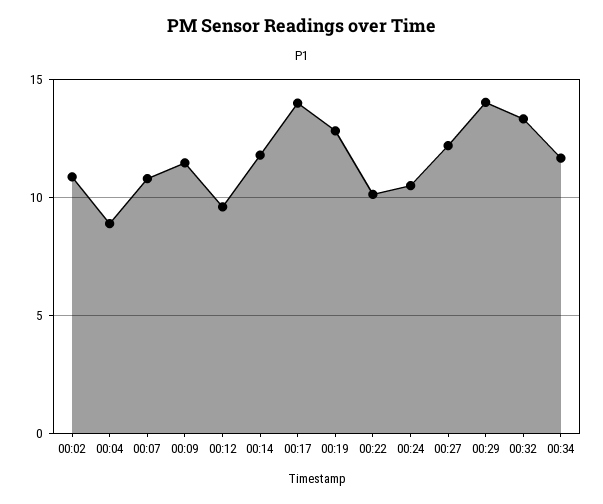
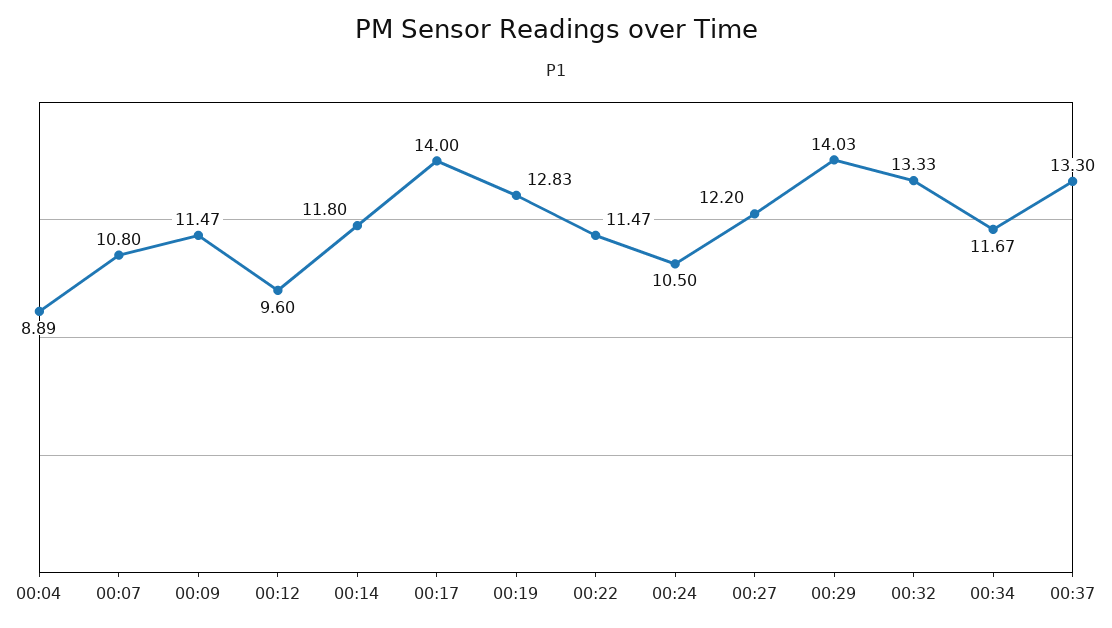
00:02: 11 -> none
00:22: 10 -> 11.47
00:37: none -> 13.3

